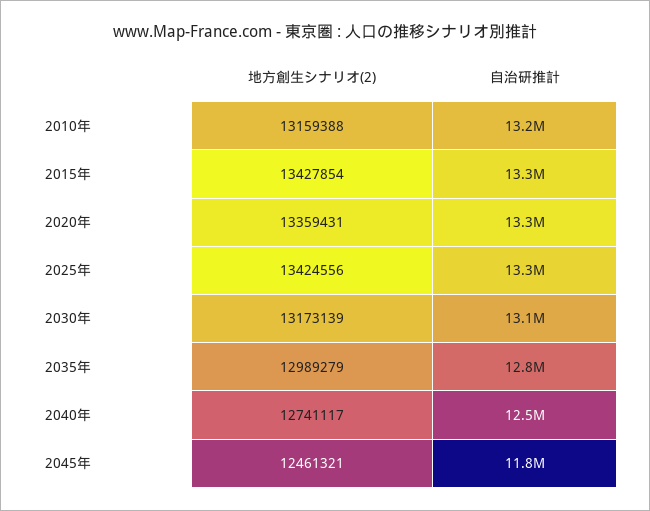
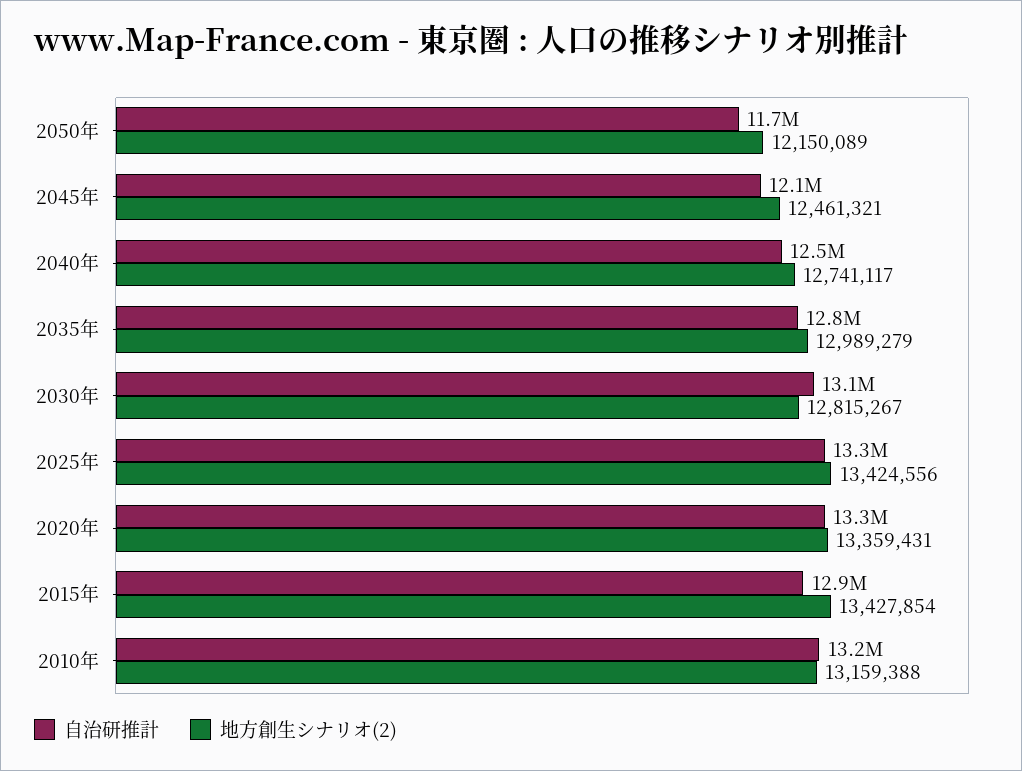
自治研推計, 2015年: 13300000 -> 12900000
地方創生シナリオ(2), 2030年: 13173139 -> 12815267
自治研推計, 2045年: 11800000 -> 12100000
自治研推計, 2050年: none -> 11700000
地方創生シナリオ(2), 2050年: none -> 12150089

